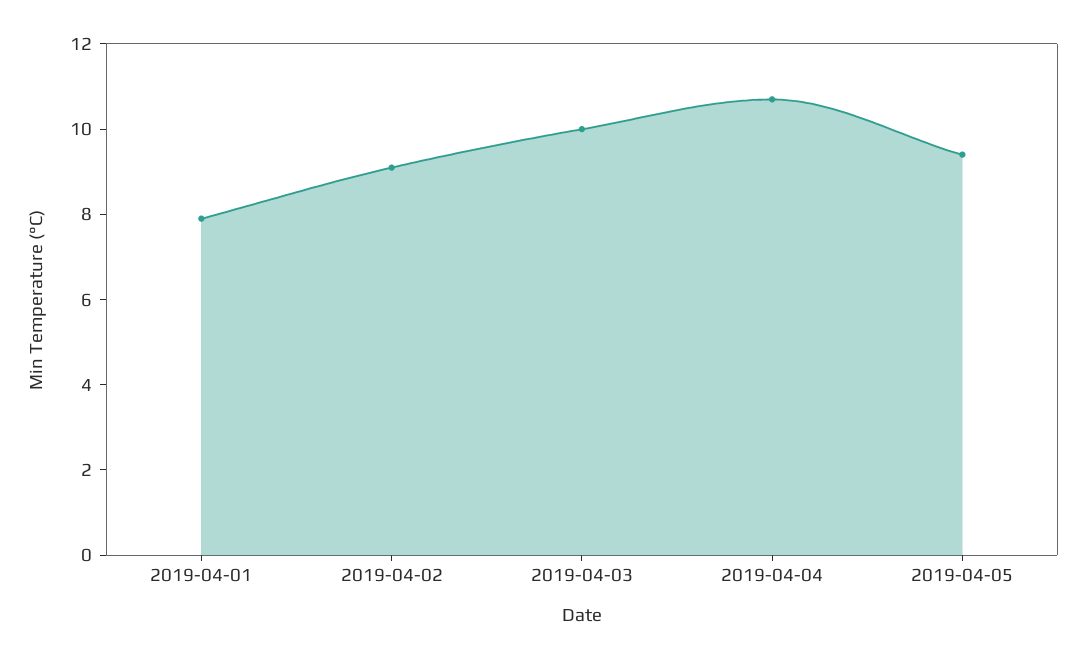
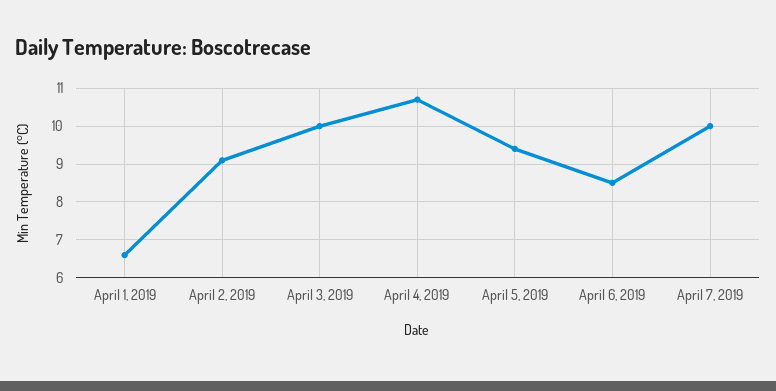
2019-04-01: 8 -> 6.5
April 6, 2019: none -> 8.5
April 7, 2019: none -> 10

